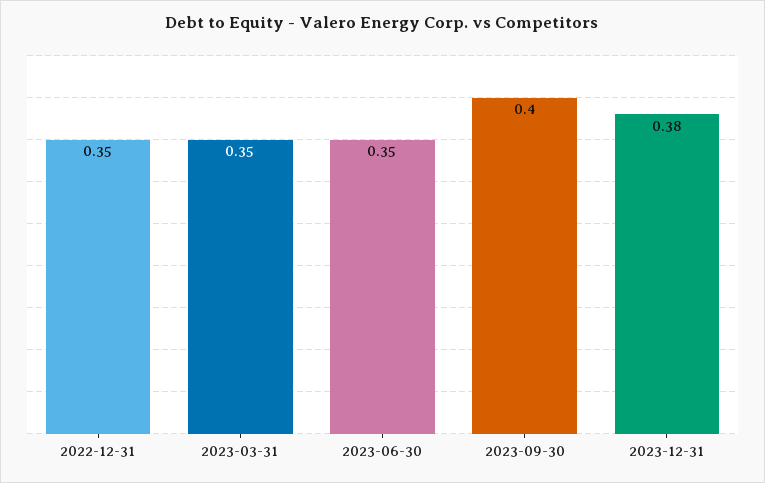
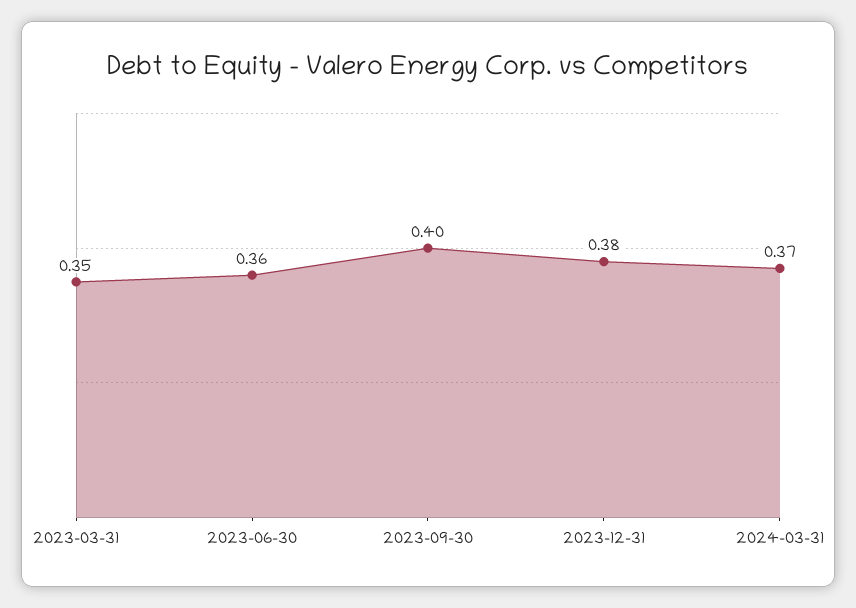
2022-12-31: 0.35 -> none
2023-06-30: 0.35 -> 0.36
2024-03-31: none -> 0.37

